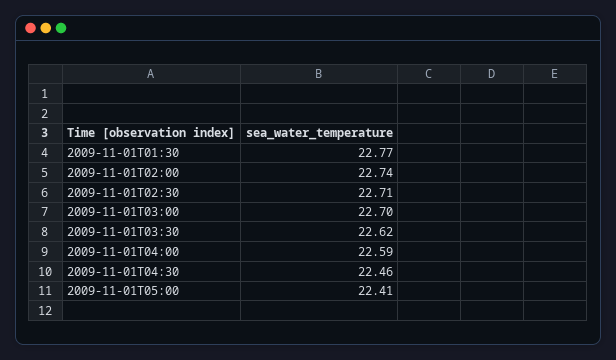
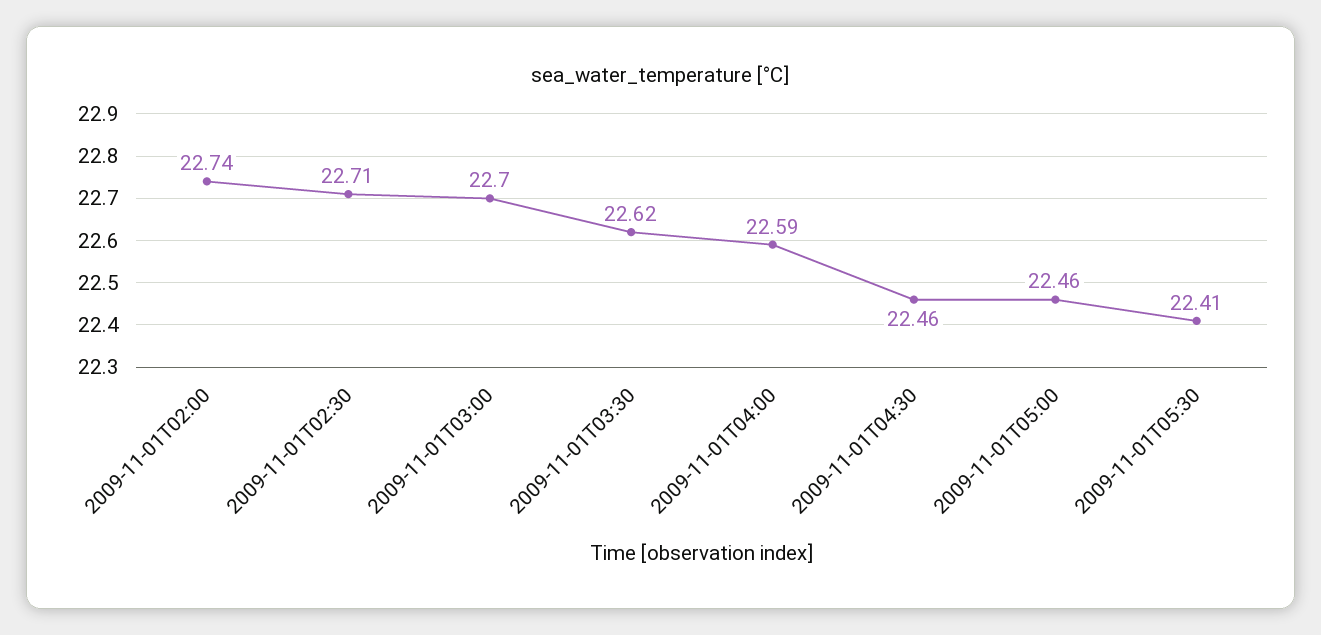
2009-11-01T01:30: 22.77 -> none
2009-11-01T05:00: 22.41 -> 22.46
2009-11-01T05:30: none -> 22.41

